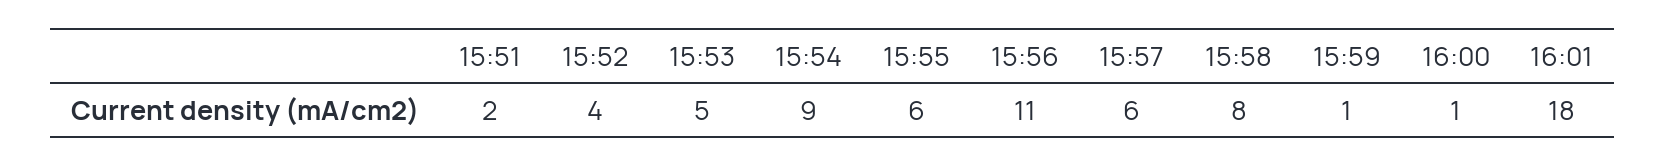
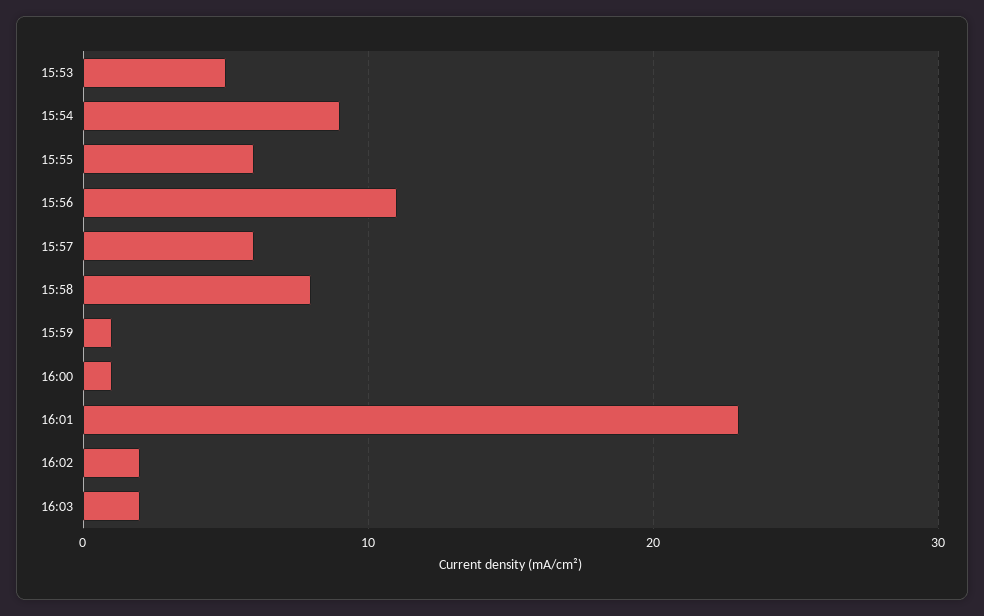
15:51: 2 -> none
15:52: 4 -> none
16:01: 18 -> 23
16:02: none -> 2
16:03: none -> 2

